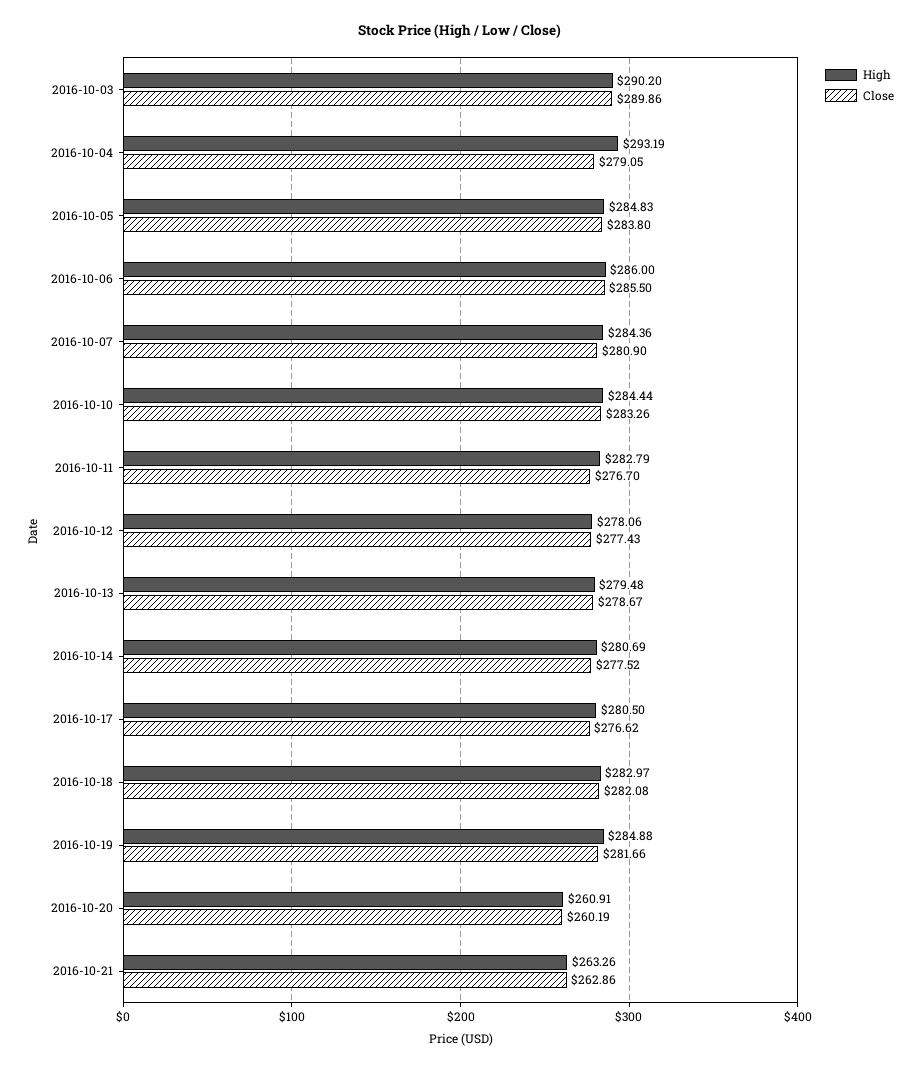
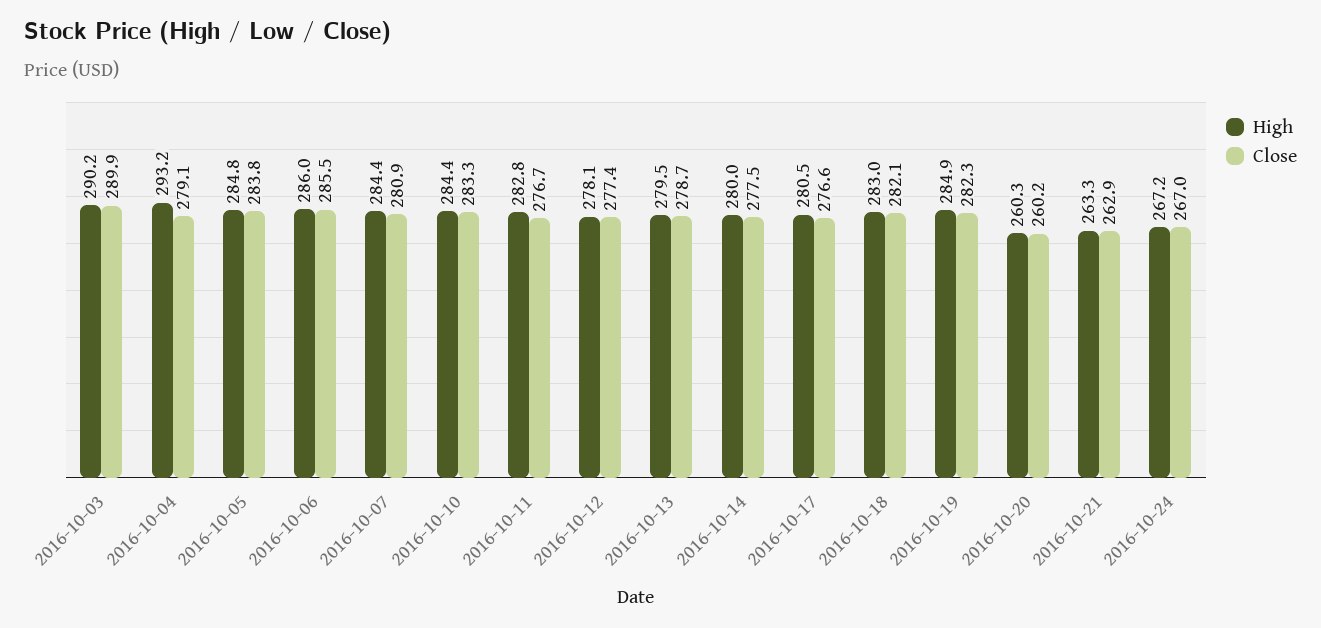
High, 2016-10-14: 280.69 -> 280
Close, 2016-10-19: 281.66 -> 282.3
High, 2016-10-20: 260.91 -> 260.3
High, 2016-10-24: none -> 267.2
Close, 2016-10-24: none -> 267

